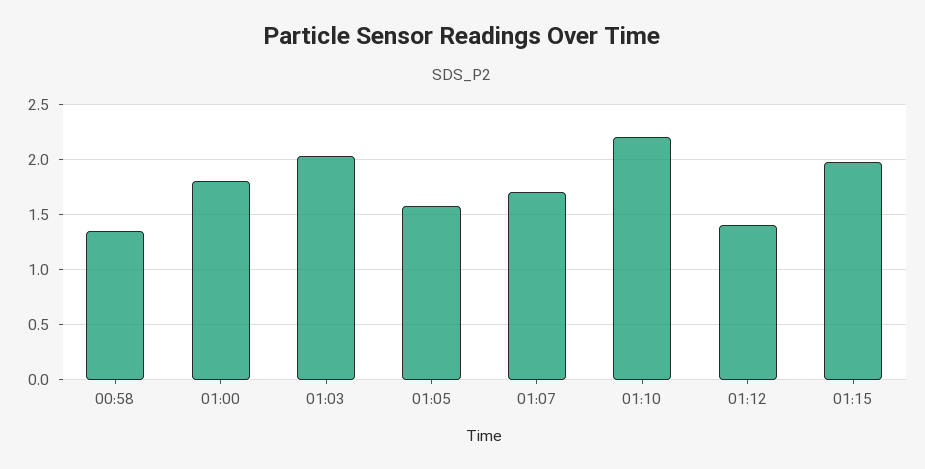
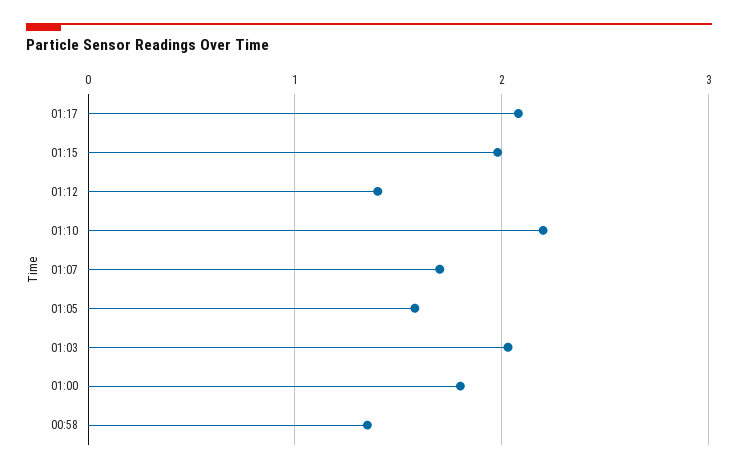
01:17: none -> 2.1

